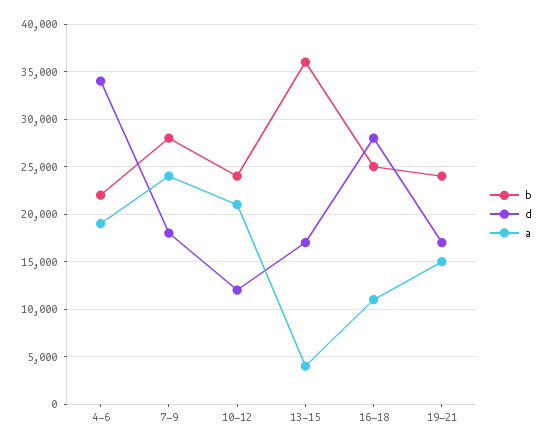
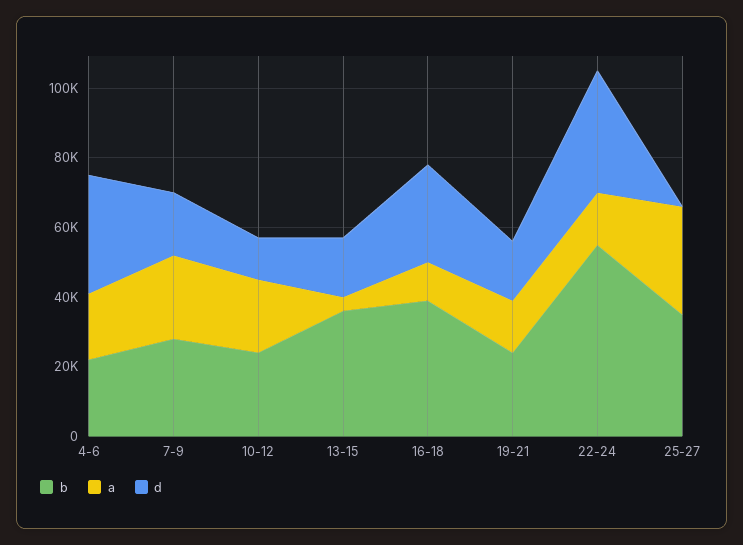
b, 16-18: 25000 -> 40000
b, 22-24: none -> 55000
a, 22-24: none -> 15000
d, 22-24: none -> 35000
b, 25-27: none -> 35000
a, 25-27: none -> 30000
d, 25-27: none -> 0

